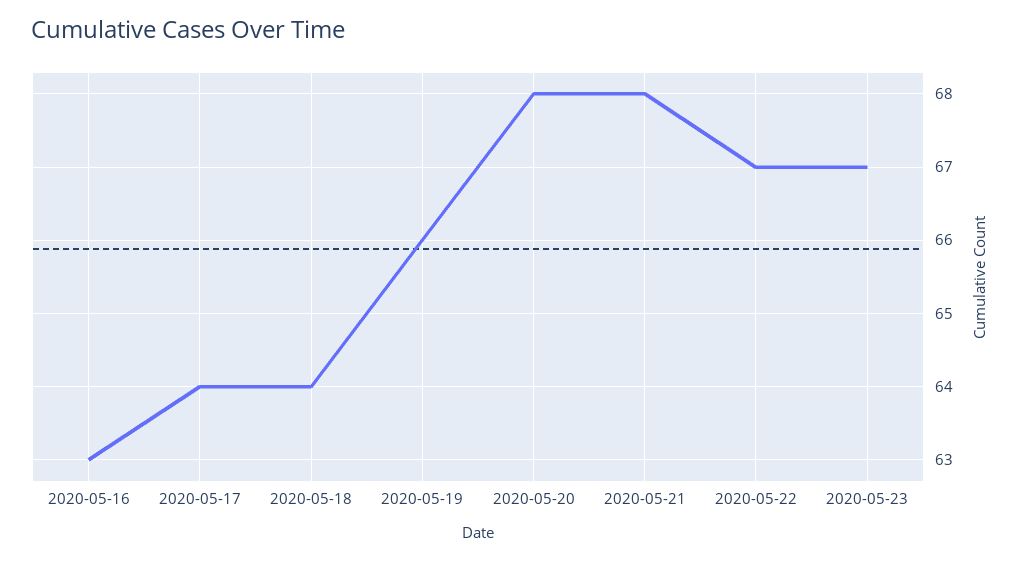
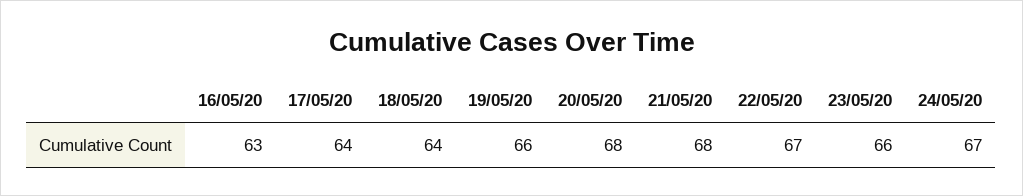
2020-05-23: 67 -> 66
24/05/20: none -> 67

